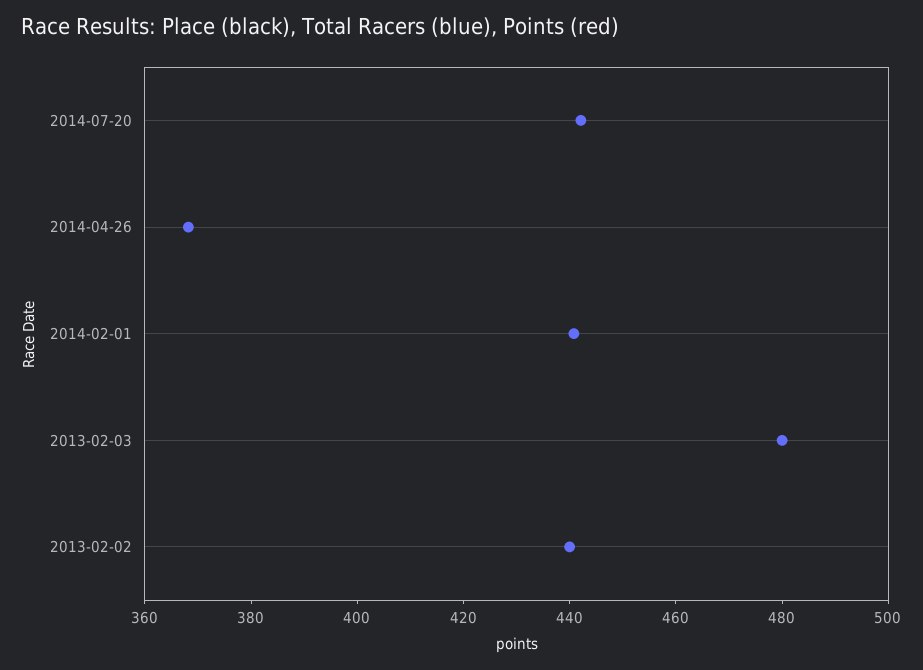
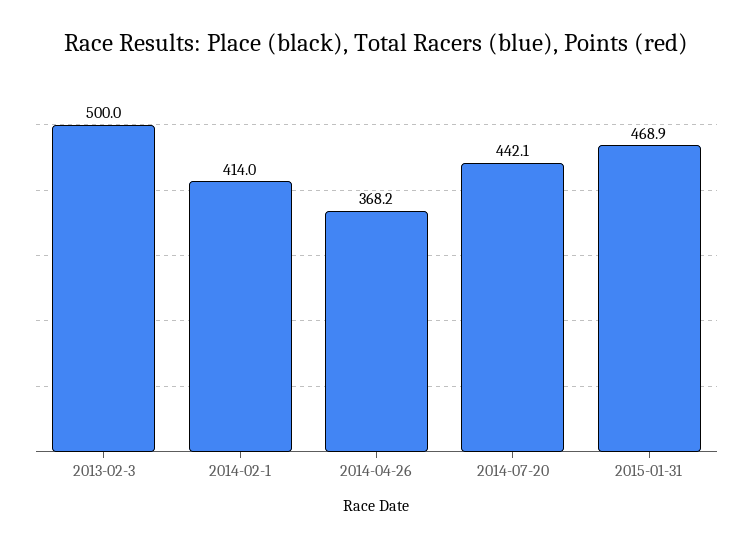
2014-02-01: 440 -> 414
2013-02-03: 480 -> 500
2013-02-02: 440 -> none
2015-01-31: none -> 468.9

